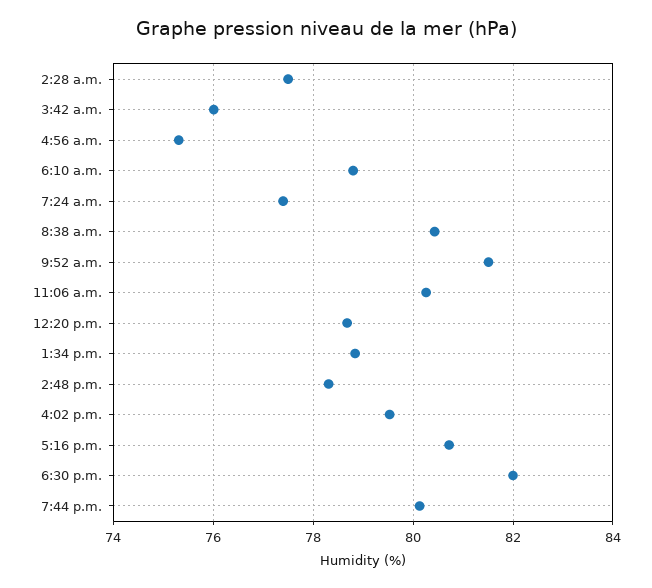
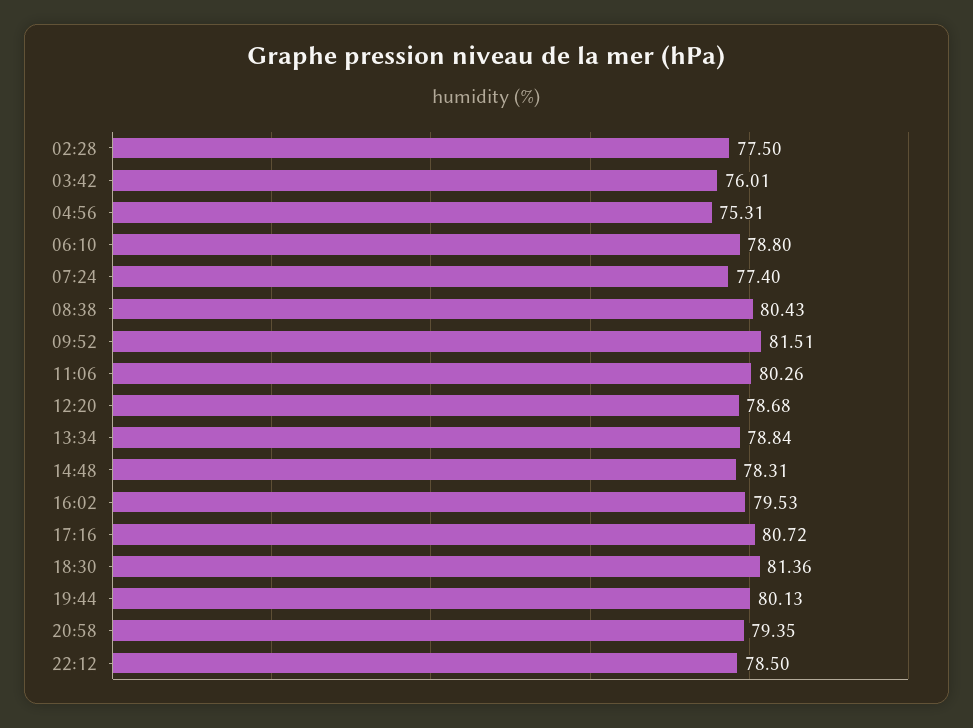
6:30 p.m.: 82 -> 81.36
20:58: none -> 79.35
22:12: none -> 78.5

